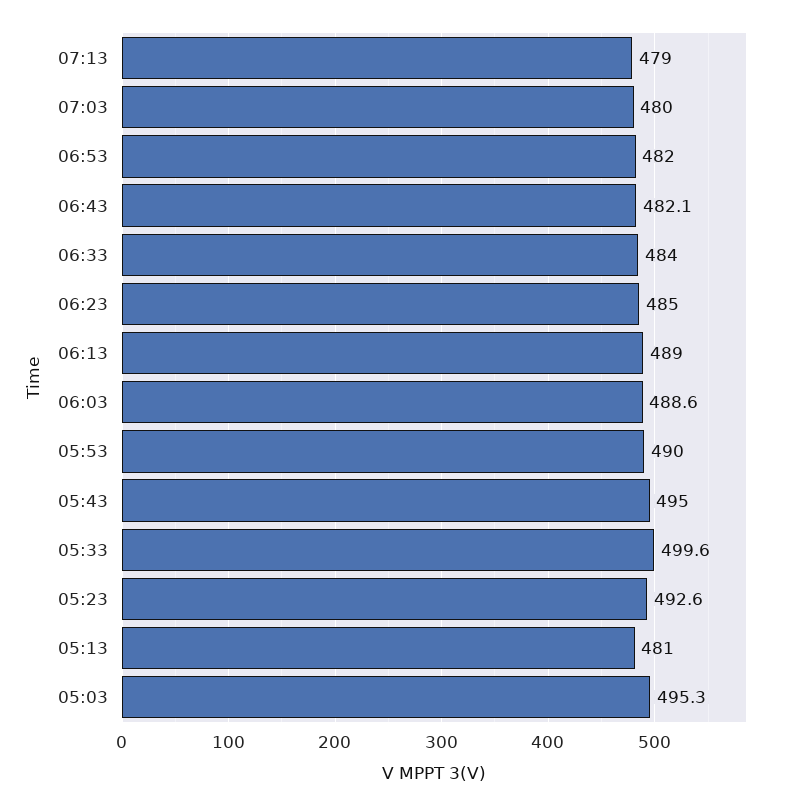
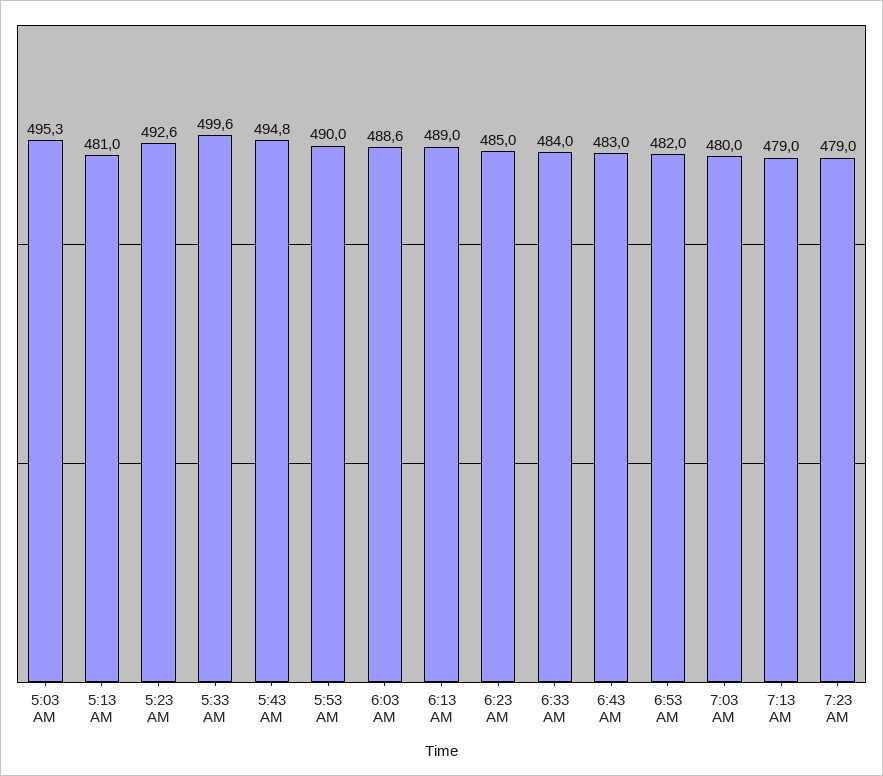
06:43: 482.1 -> 483
05:43: 495 -> 494.8
7:23 AM: none -> 479

